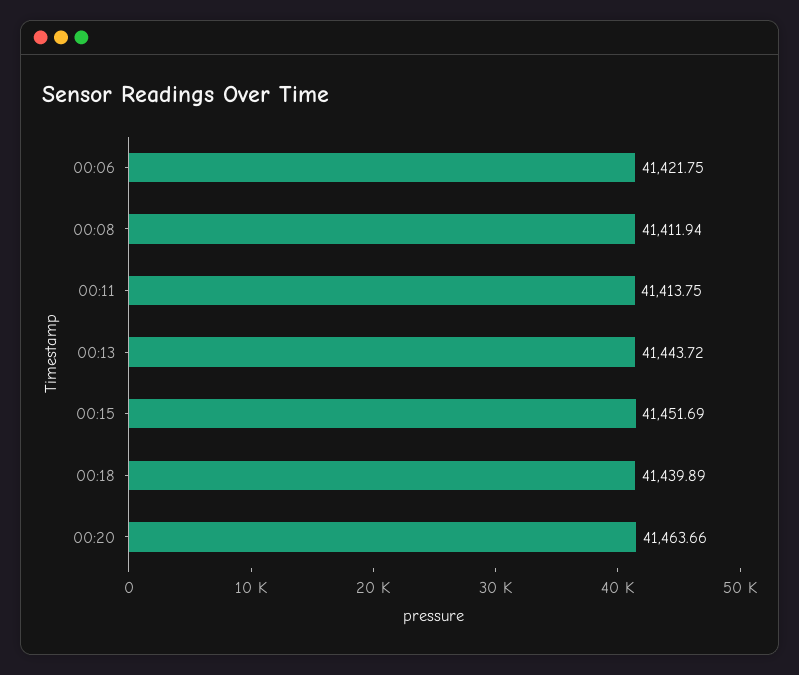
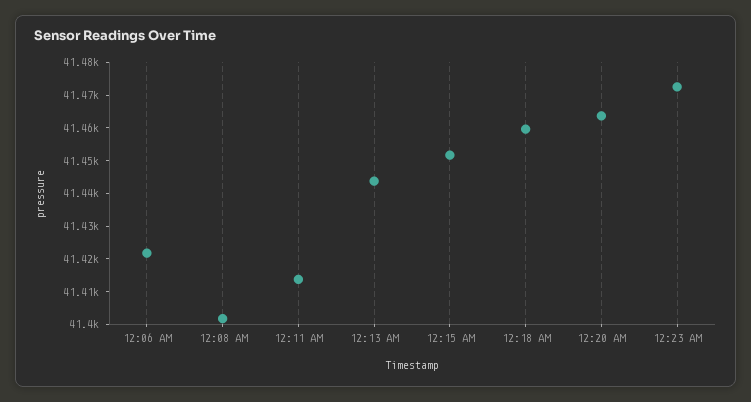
00:08: 41411.94 -> 41402.5
00:18: 41439.89 -> 41460
12:23 AM: none -> 41472.5

